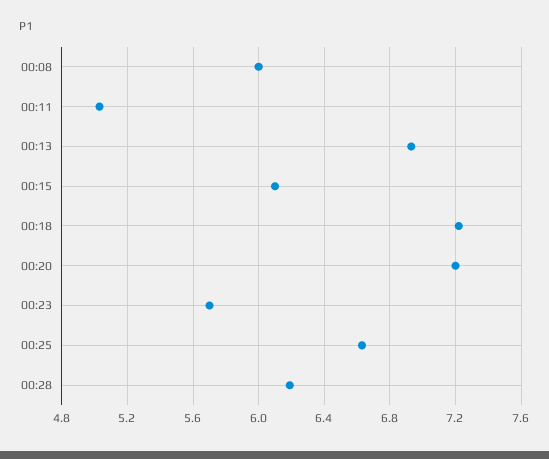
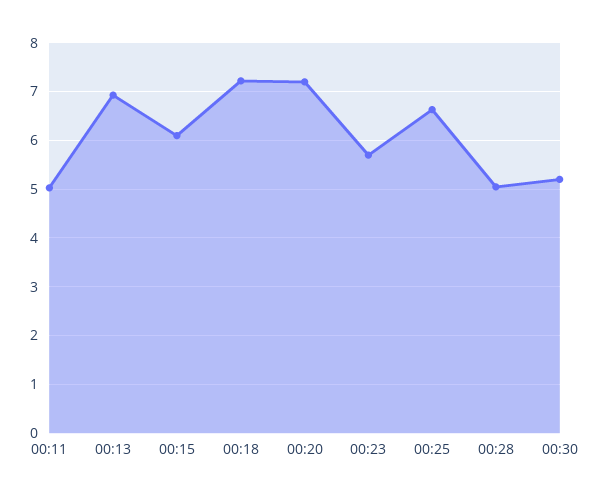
00:08: 6 -> none
00:28: 6.2 -> 5
00:30: none -> 5.2

